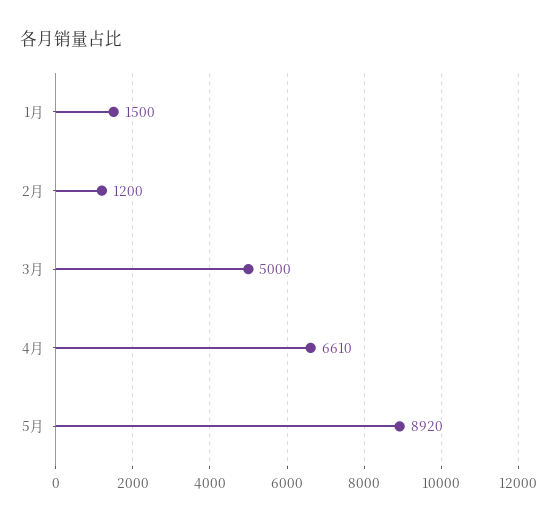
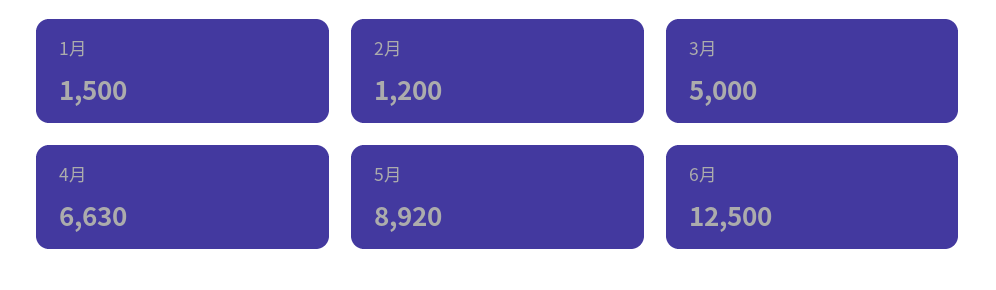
4月: 6610 -> 6630
6月: none -> 12500

